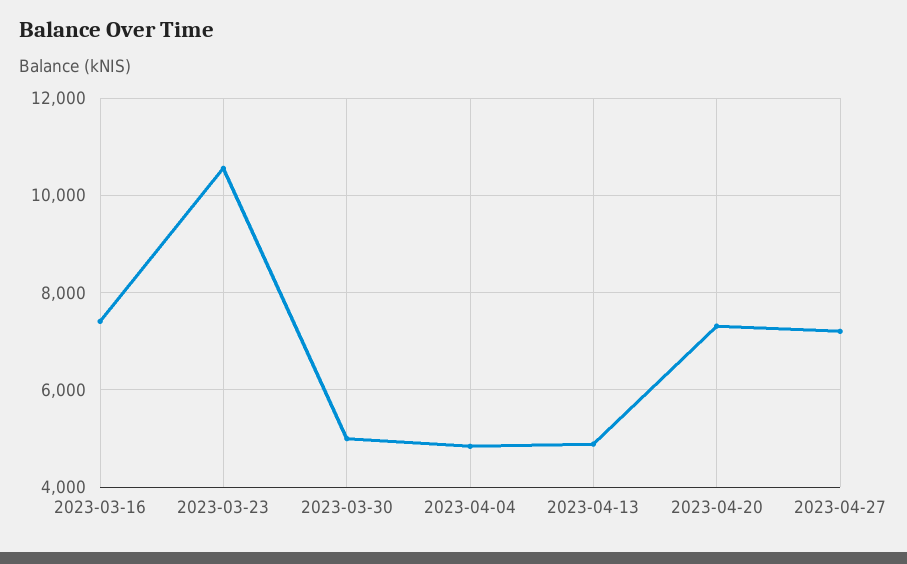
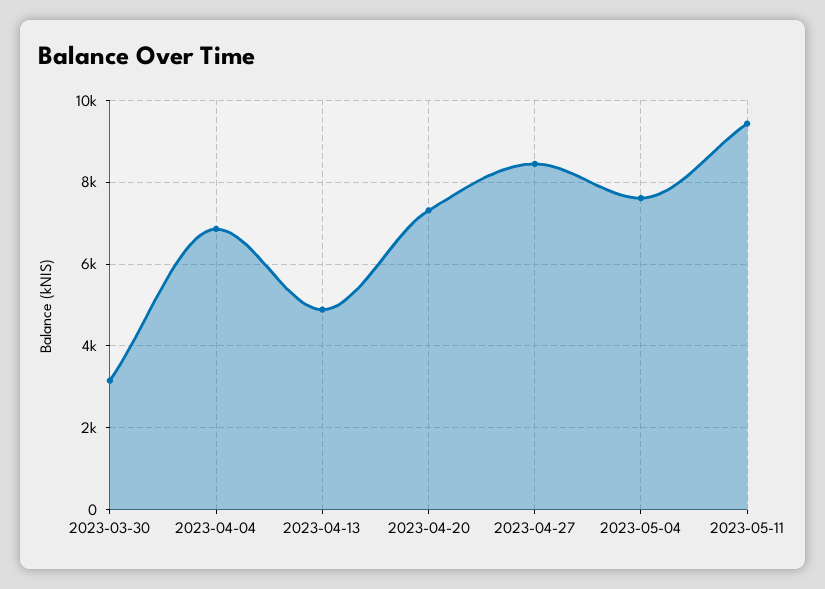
2023-03-16: 7400 -> none
2023-03-23: 10600 -> none
2023-03-30: 5000 -> 3200
2023-04-04: 4800 -> 6800
2023-04-27: 7200 -> 8400
2023-05-04: none -> 7600
2023-05-11: none -> 9400

